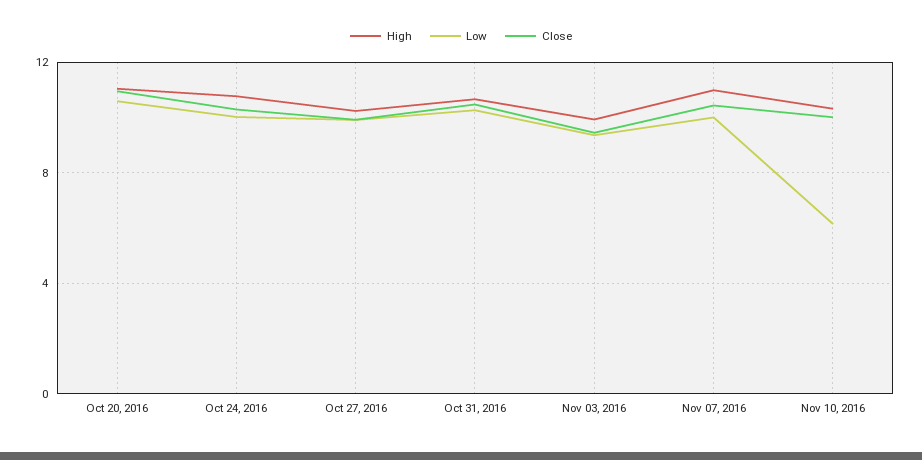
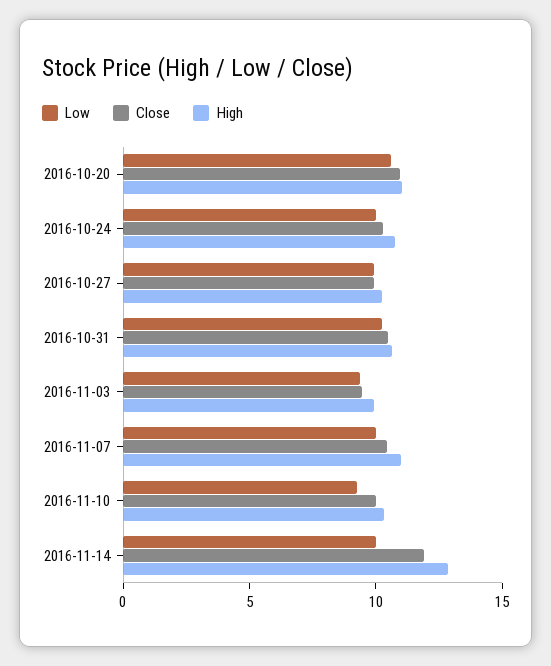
Low, Nov 10, 2016: 6 -> 9
Low, 2016-11-14: none -> 10
Close, 2016-11-14: none -> 12
High, 2016-11-14: none -> 13

